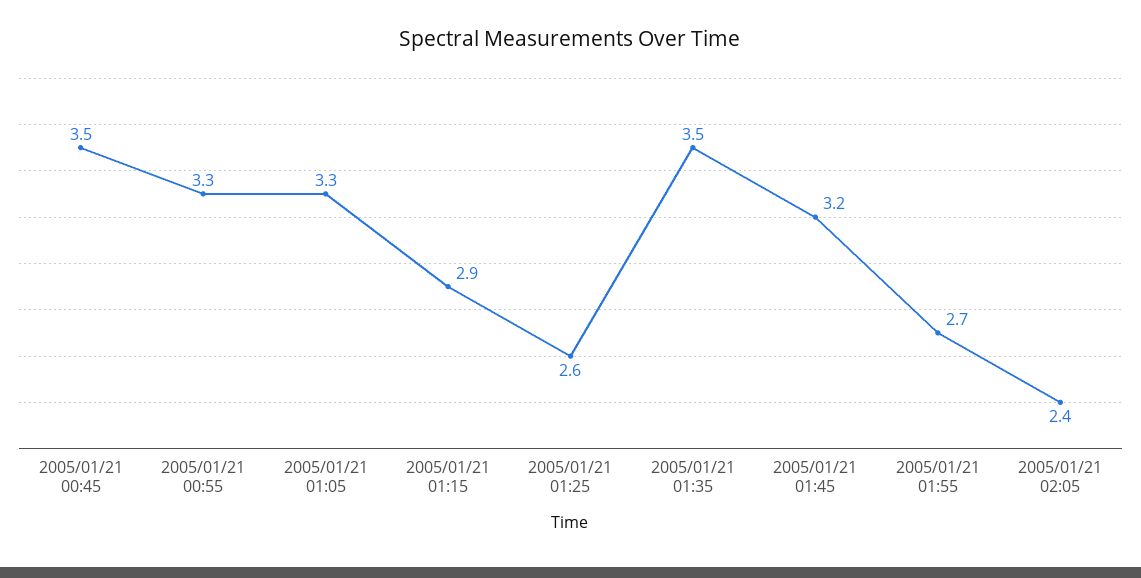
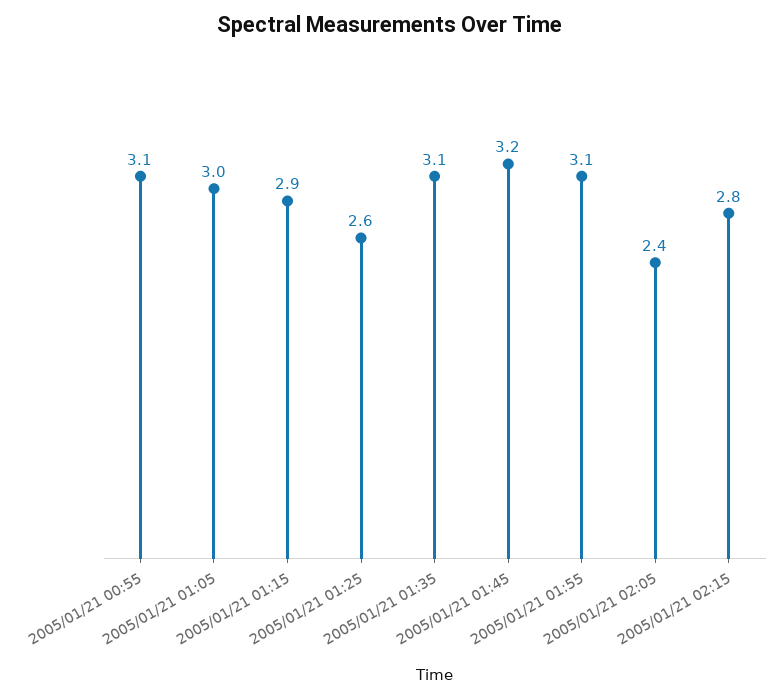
2005/01/21 00:45: 3.5 -> none
2005/01/21 00:55: 3.3 -> 3.1
2005/01/21 01:05: 3.3 -> 3
2005/01/21 01:35: 3.5 -> 3.1
2005/01/21 01:55: 2.7 -> 3.1
2005/01/21 02:15: none -> 2.8

